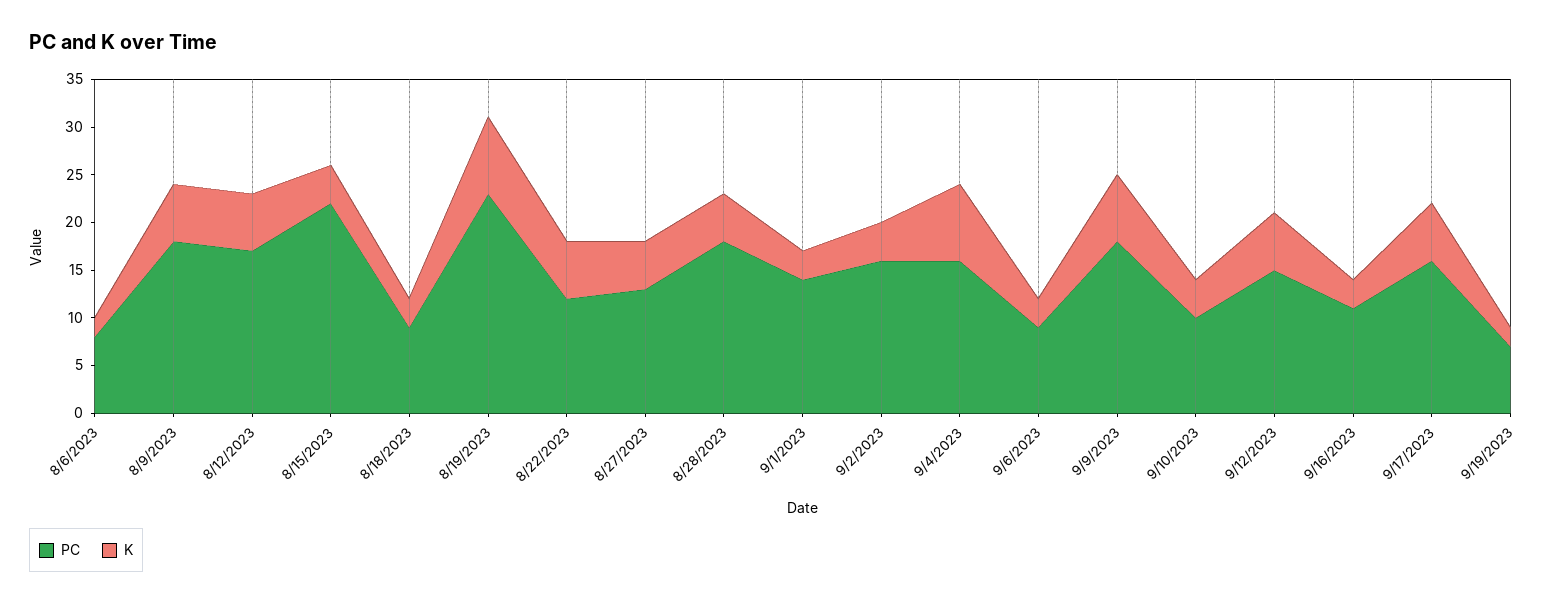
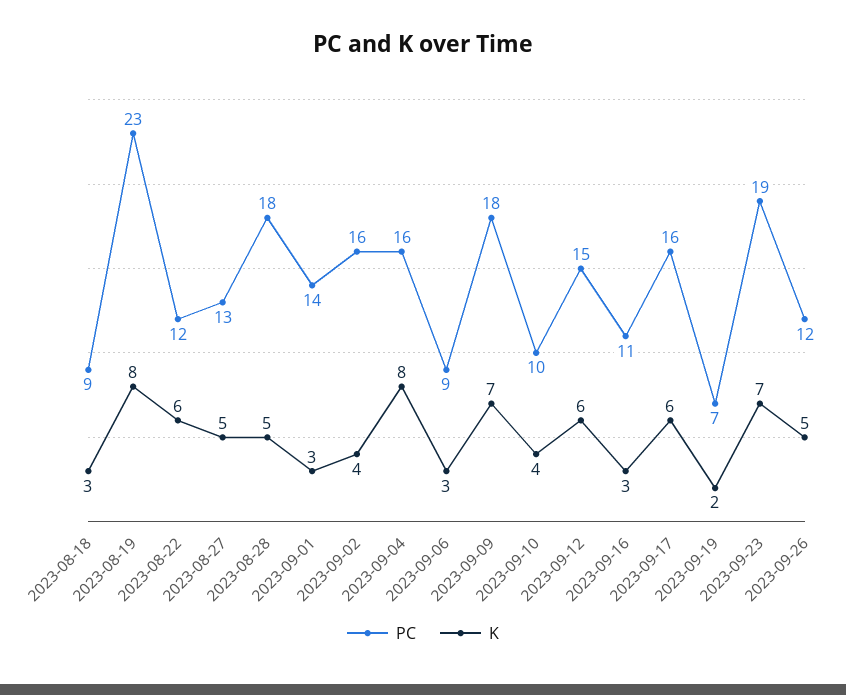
PC, 8/6/2023: 8 -> none
K, 8/6/2023: 2 -> none
PC, 8/9/2023: 18 -> none
K, 8/9/2023: 6 -> none
PC, 8/12/2023: 17 -> none
K, 8/12/2023: 6 -> none
PC, 8/15/2023: 22 -> none
K, 8/15/2023: 4 -> none
PC, 2023-09-23: none -> 19
K, 2023-09-23: none -> 7
PC, 2023-09-26: none -> 12
K, 2023-09-26: none -> 5

